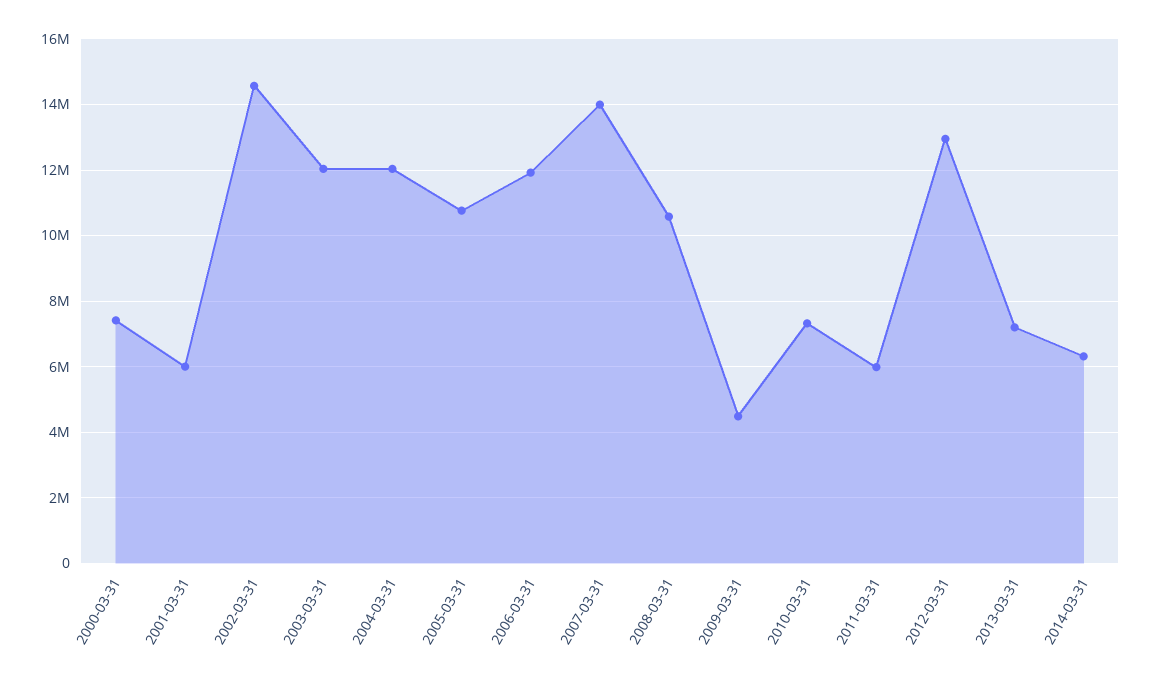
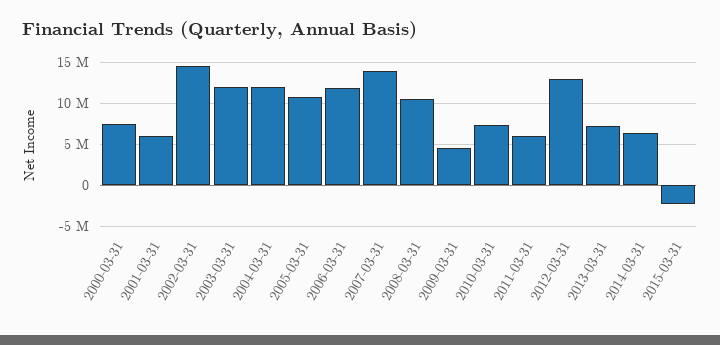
2015-03-31: none -> -2000000

